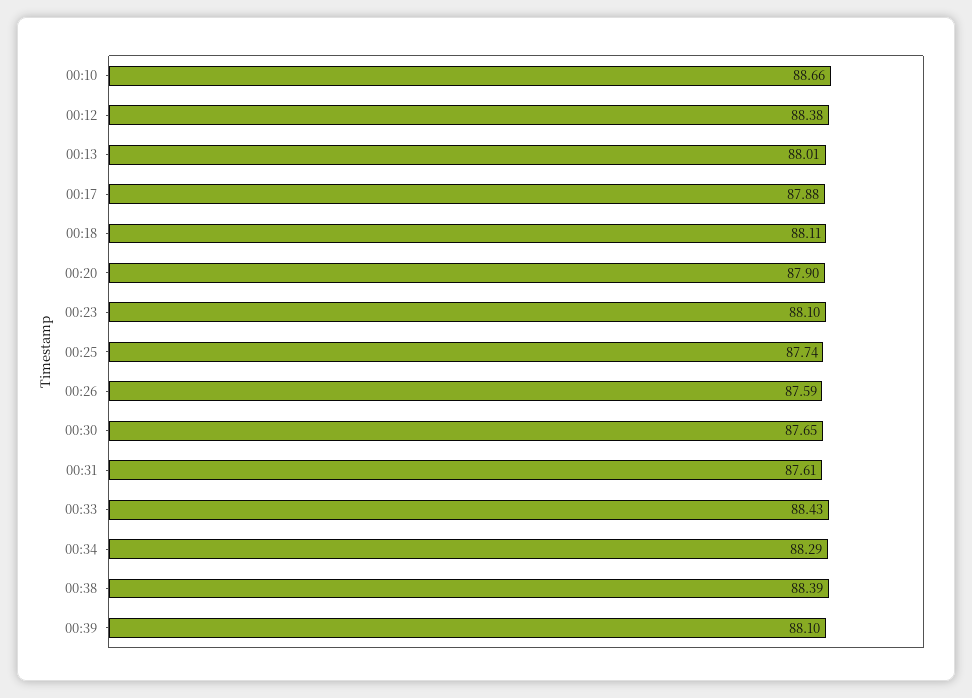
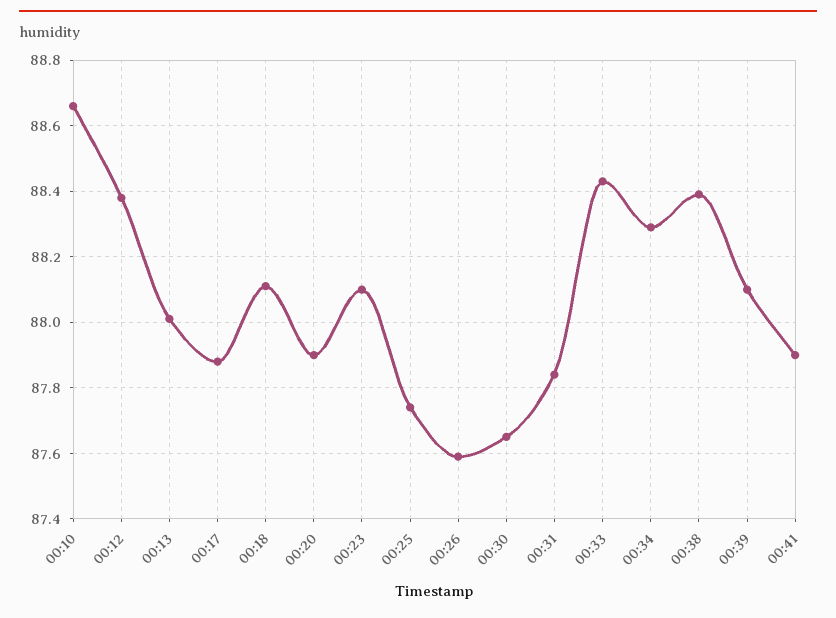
00:31: 87.61 -> 87.85
00:41: none -> 87.9

